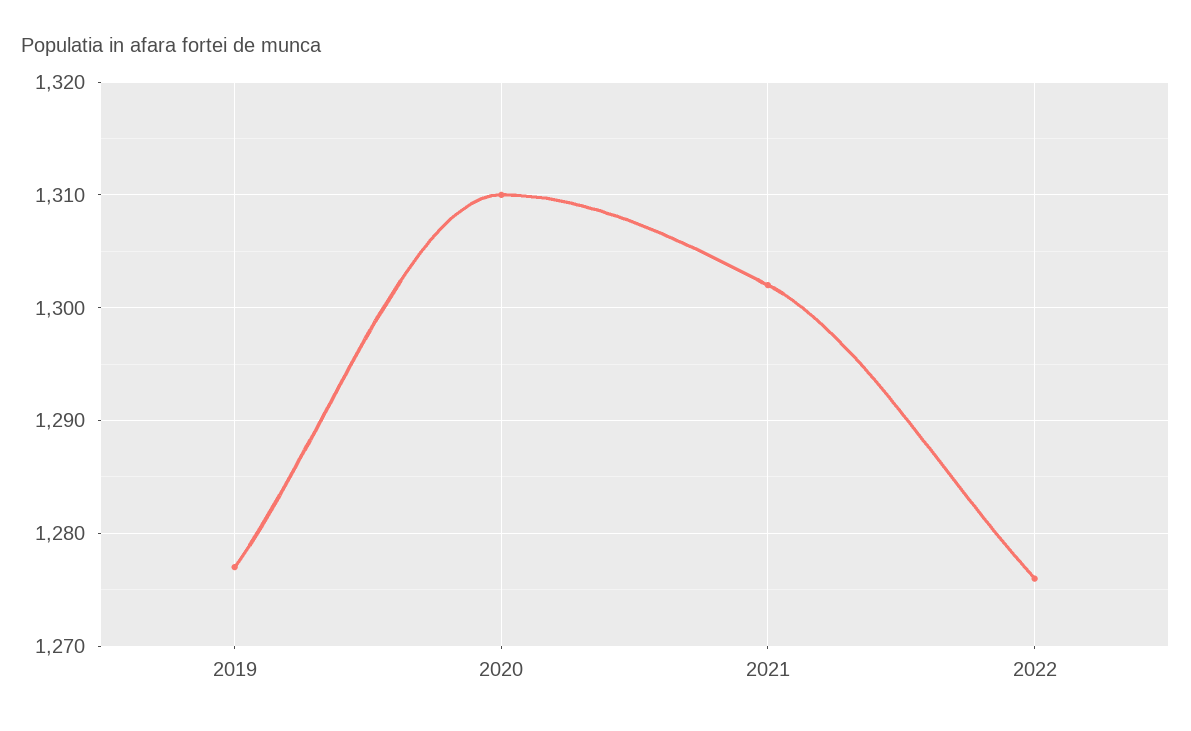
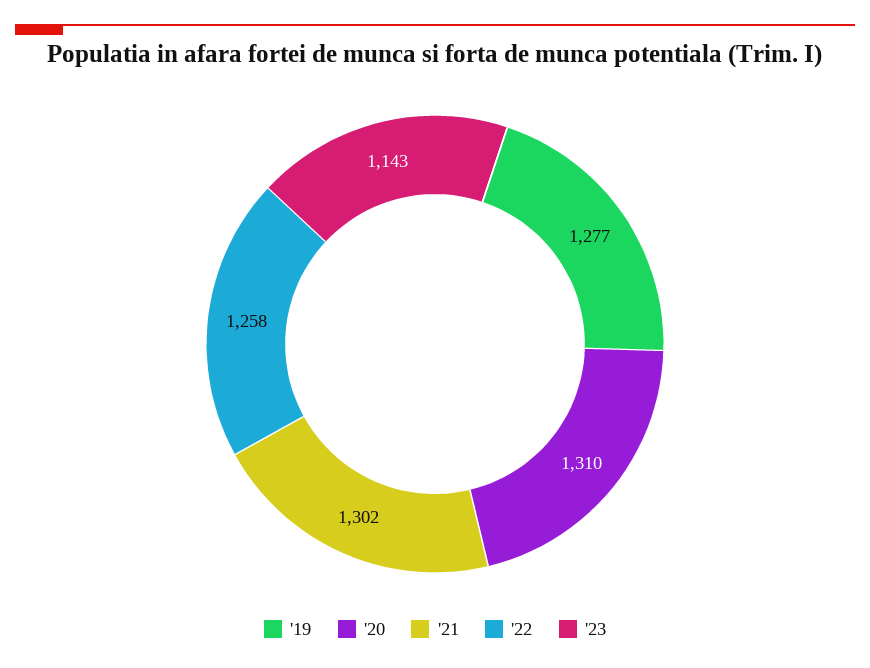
2022: 1276 -> 1258
'23: none -> 1143

